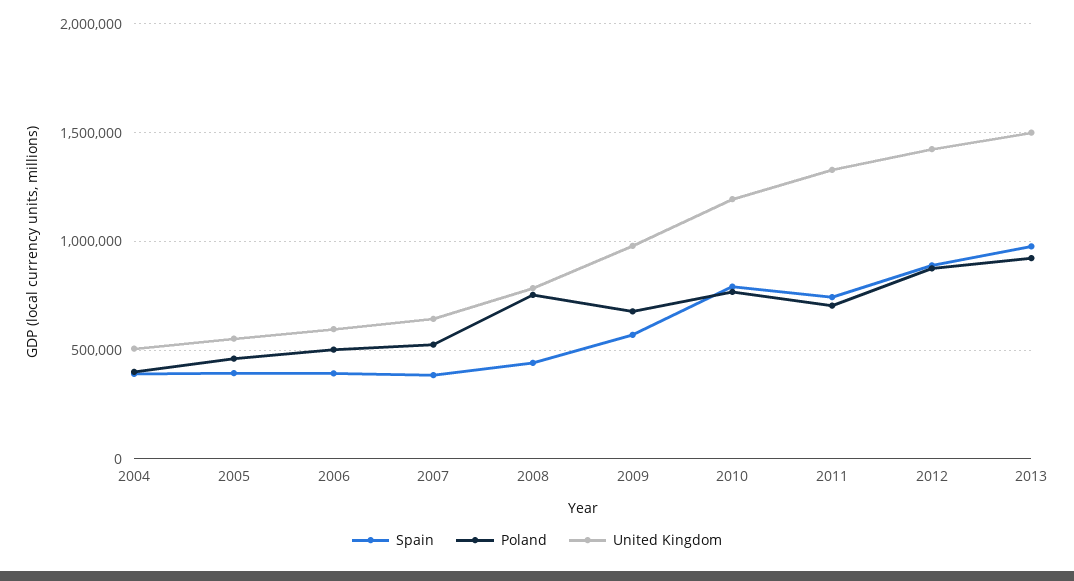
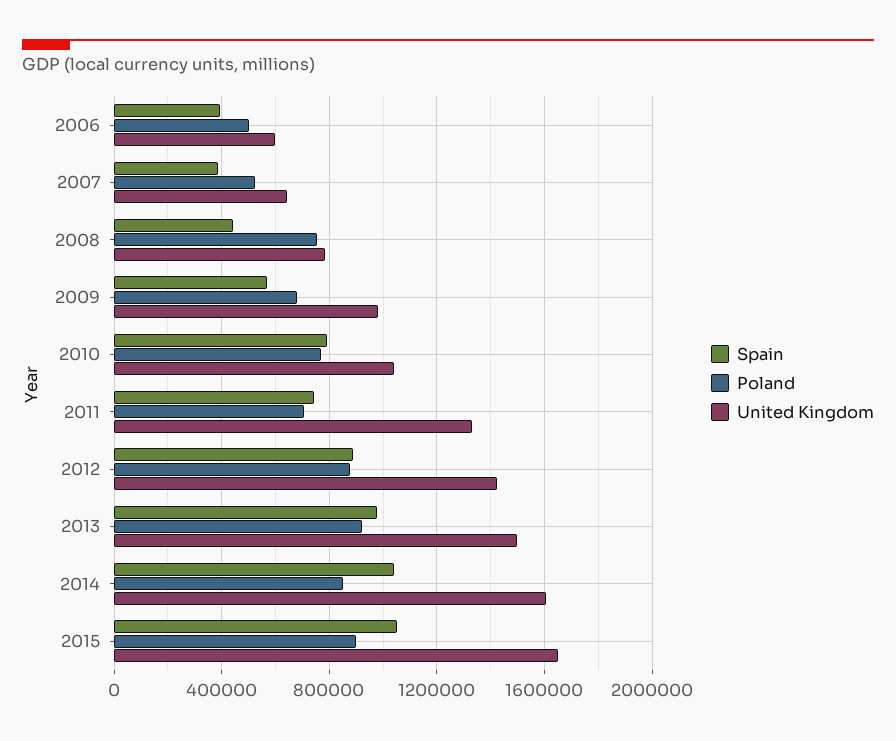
Spain, 2004: 400000 -> none
Poland, 2004: 400000 -> none
United Kingdom, 2004: 500000 -> none
Spain, 2005: 400000 -> none
Poland, 2005: 450000 -> none
United Kingdom, 2005: 550000 -> none
United Kingdom, 2010: 1200000 -> 1050000
Spain, 2014: none -> 1050000
Poland, 2014: none -> 850000
United Kingdom, 2014: none -> 1600000
Spain, 2015: none -> 1050000
Poland, 2015: none -> 900000
United Kingdom, 2015: none -> 1650000

